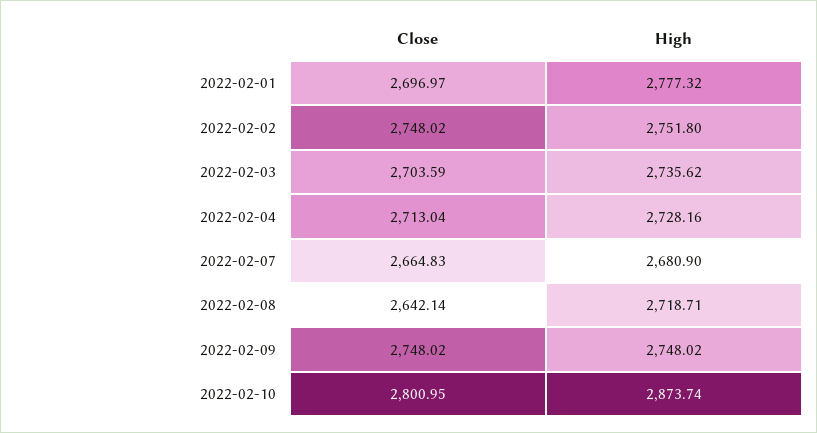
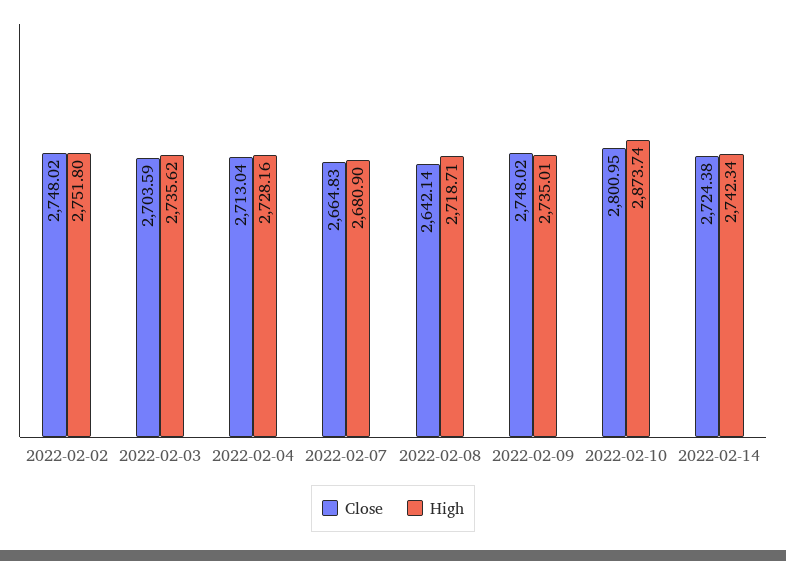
Close, 2022-02-01: 2696.97 -> none
High, 2022-02-01: 2777.32 -> none
High, 2022-02-09: 2748.02 -> 2735.01
Close, 2022-02-14: none -> 2724.38
High, 2022-02-14: none -> 2742.34

